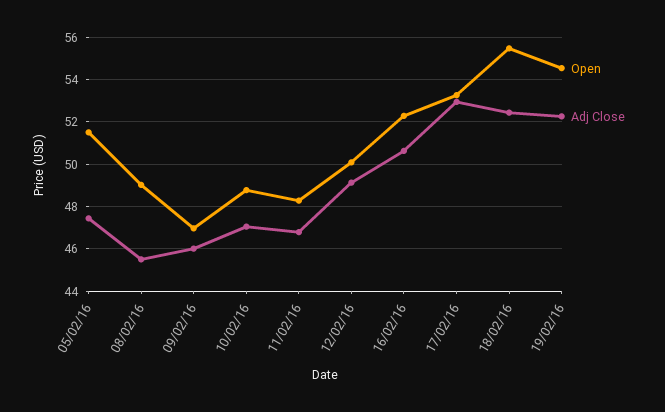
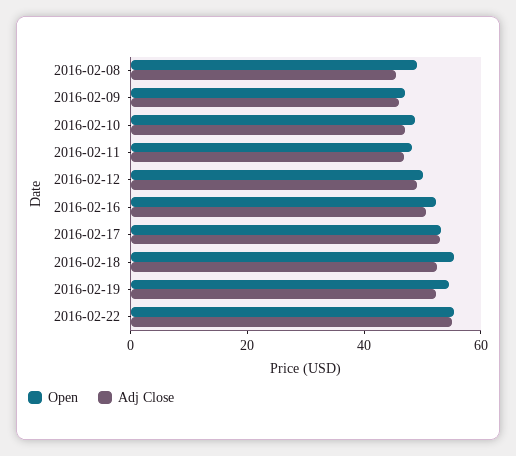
Open, 05/02/16: 51.5 -> none
Adj Close, 05/02/16: 47.5 -> none
Open, 2016-02-22: none -> 55
Adj Close, 2016-02-22: none -> 55

